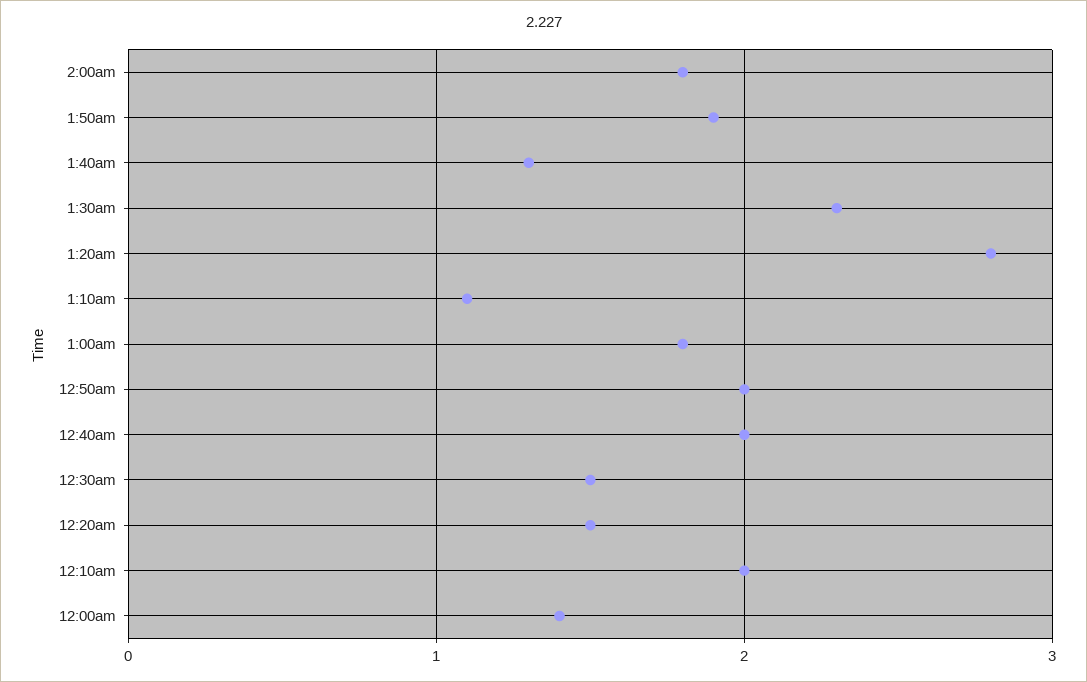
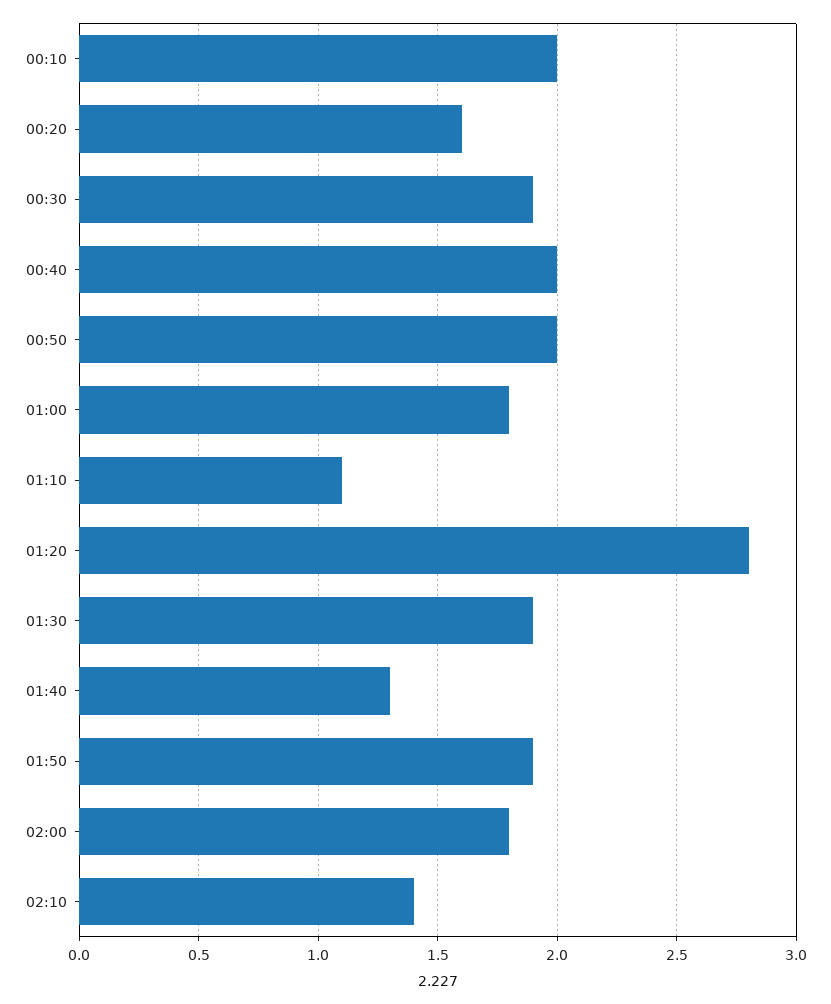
1:30am: 2.3 -> 1.9
12:30am: 1.5 -> 1.9
12:20am: 1.5 -> 1.6
12:00am: 1.4 -> none
02:10: none -> 1.4

